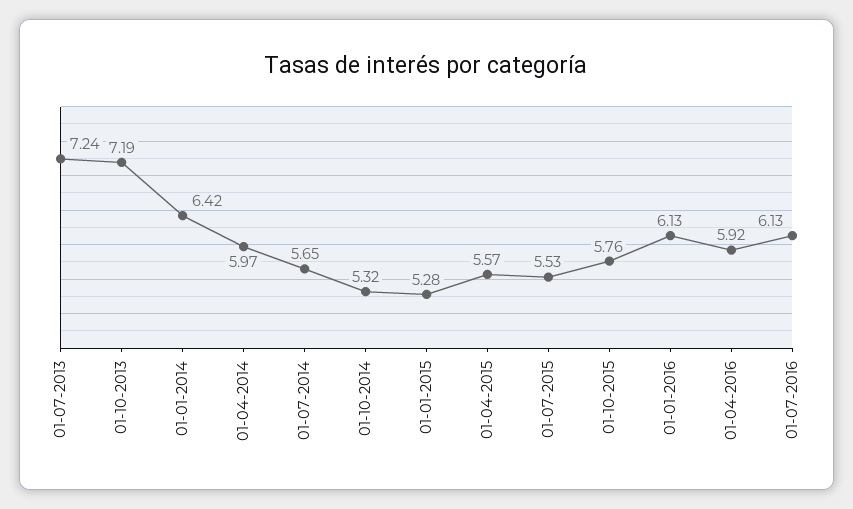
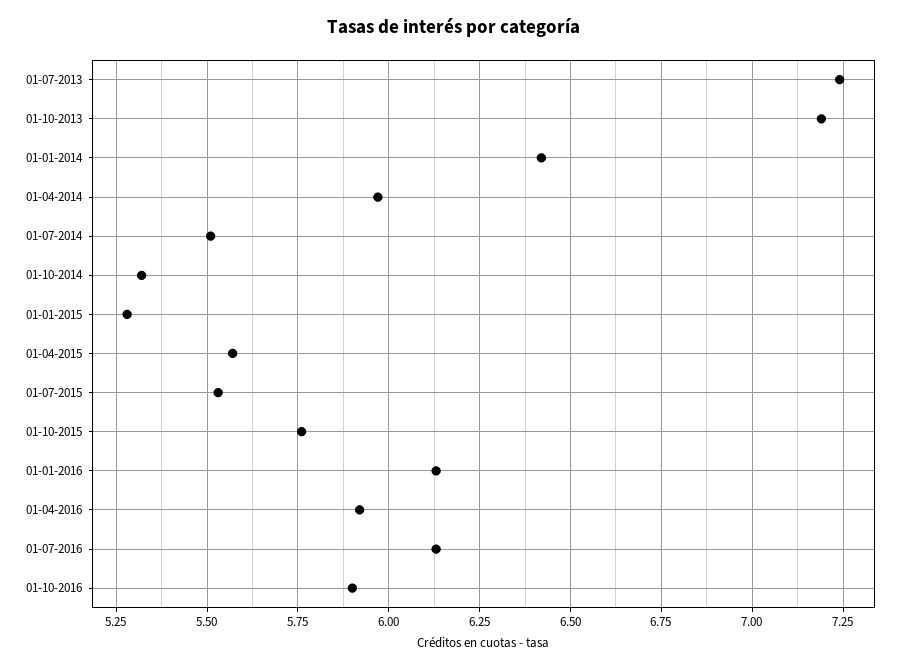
01-07-2014: 5.65 -> 5.5
01-10-2016: none -> 5.9

